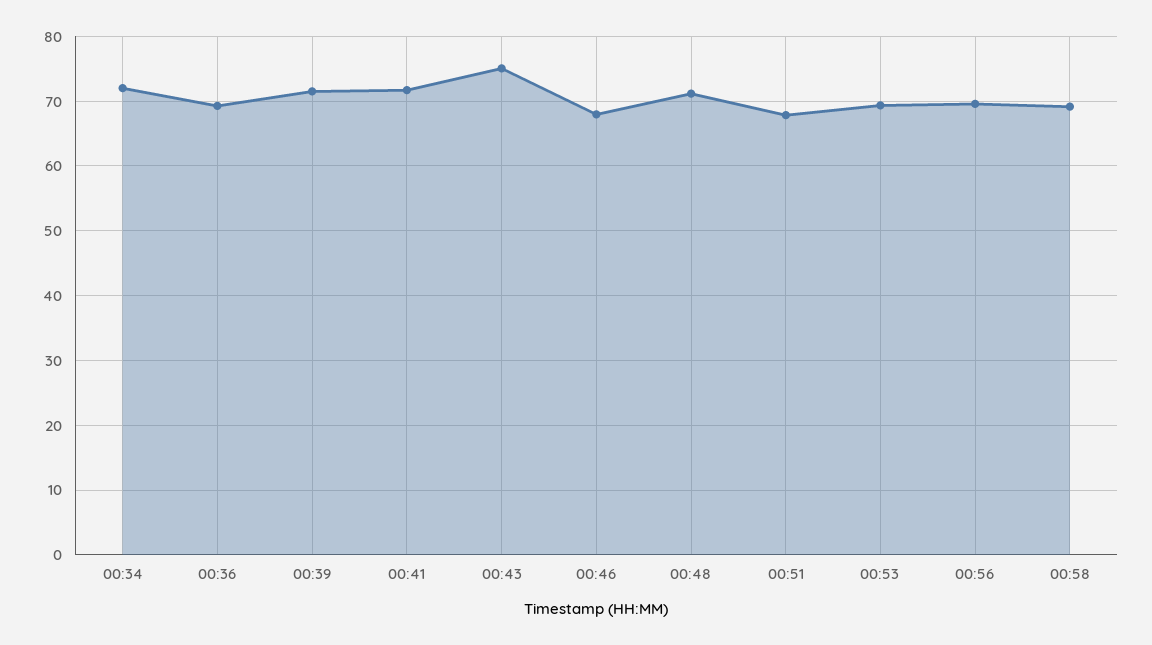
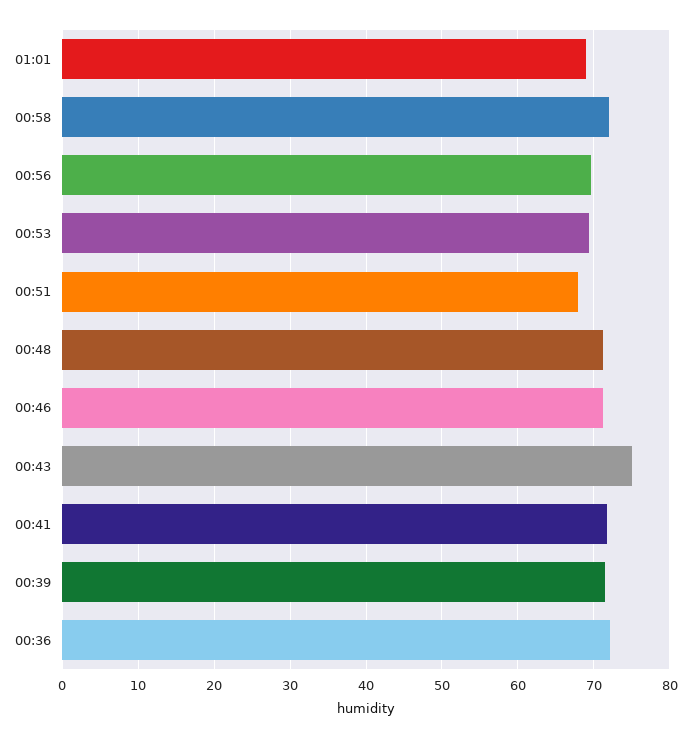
00:34: 72 -> none
00:36: 69 -> 72
00:46: 68 -> 71
00:58: 69 -> 72
01:01: none -> 69

